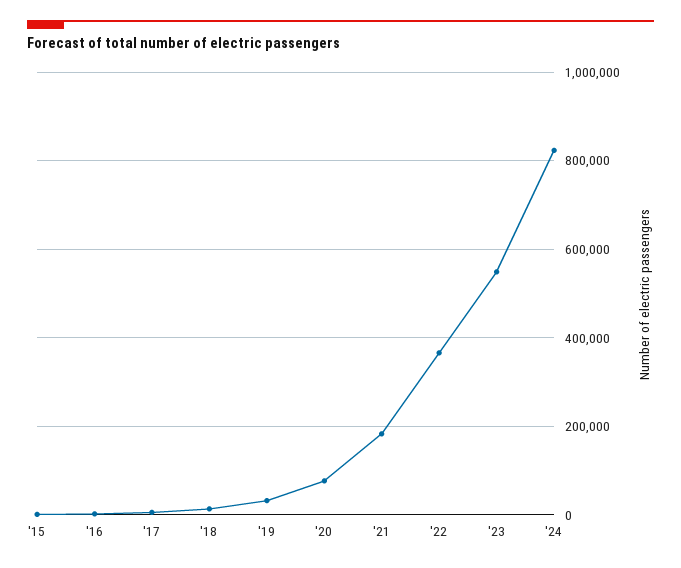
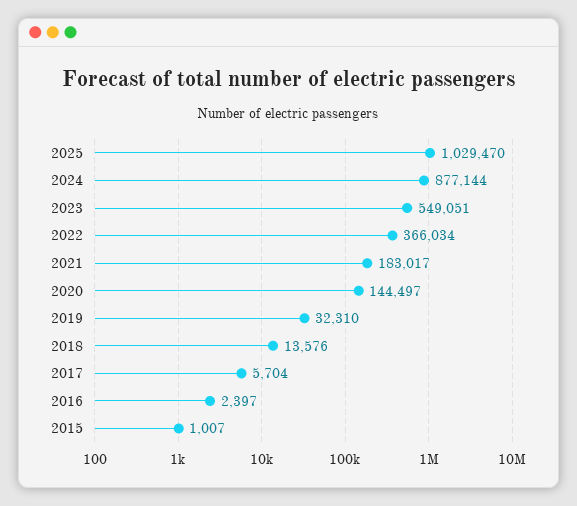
'20: 80000 -> 144497
'24: 820000 -> 877144
2025: none -> 1029470

